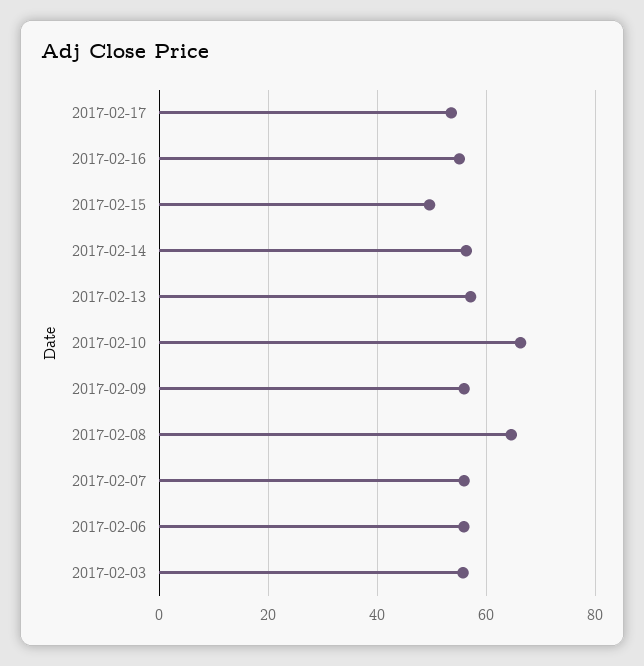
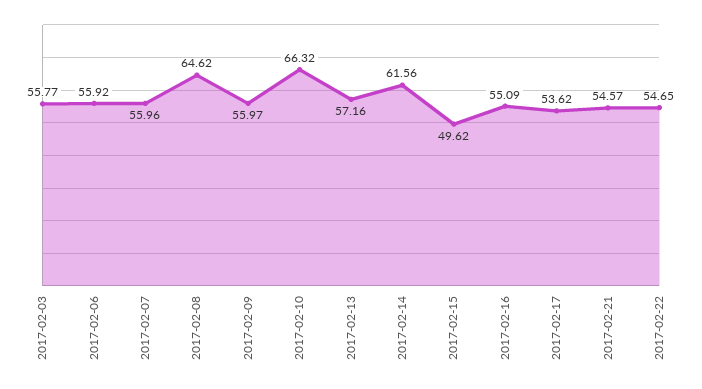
2017-02-14: 56 -> 61.56
2017-02-21: none -> 54.57
2017-02-22: none -> 54.65

